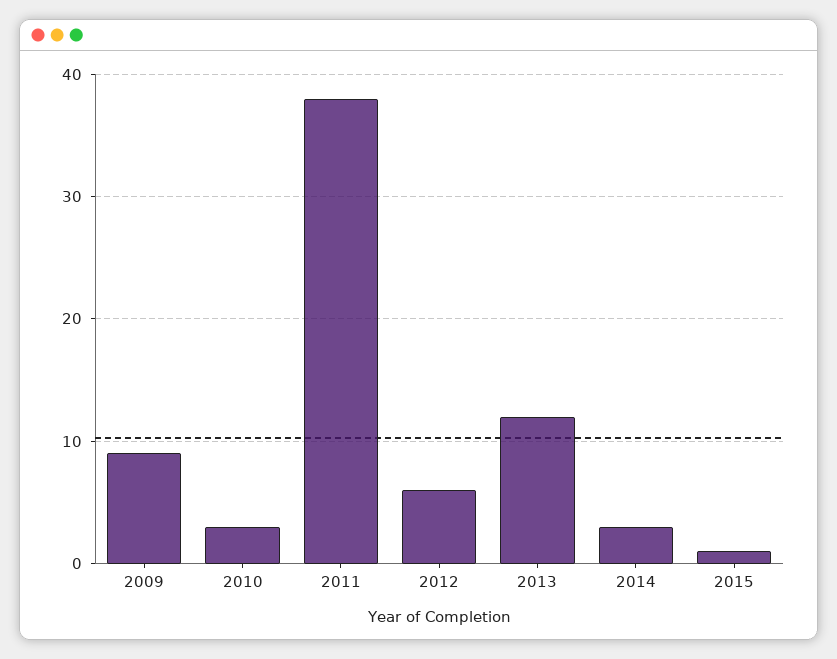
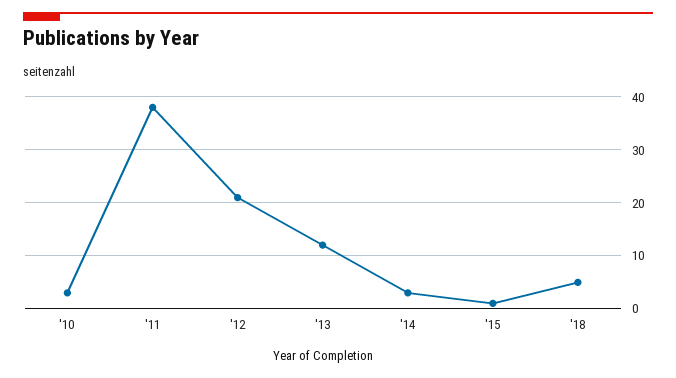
2009: 9 -> none
2012: 6 -> 20
'18: none -> 5

